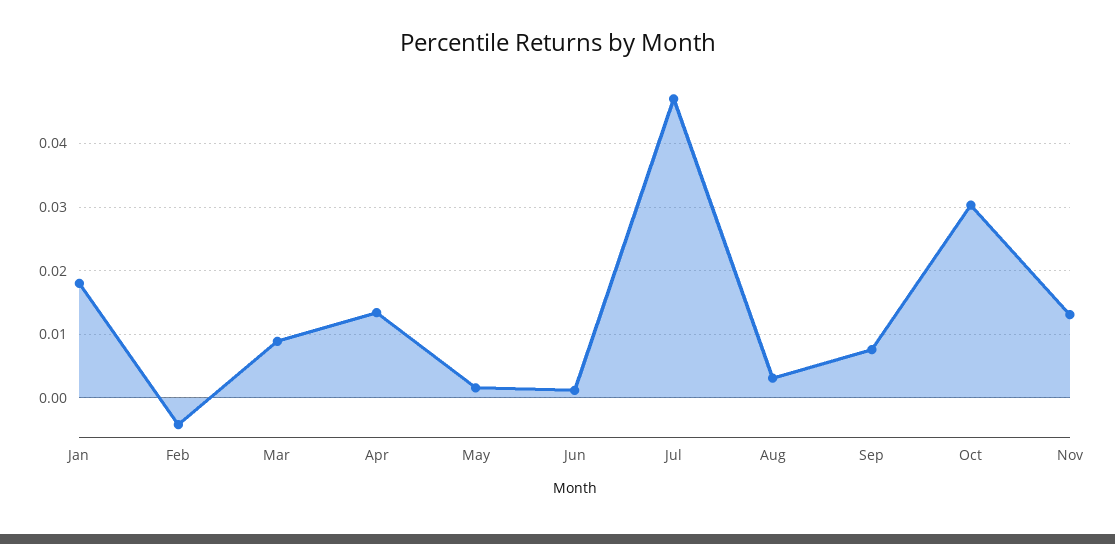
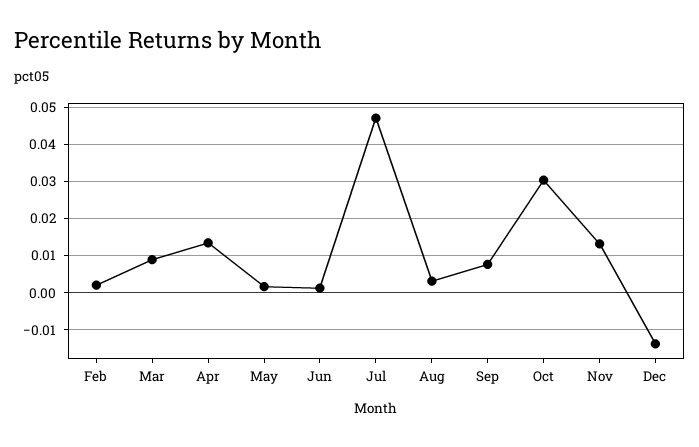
Jan: 0.018 -> none
Feb: -0.004 -> 0.002
Dec: none -> -0.014

